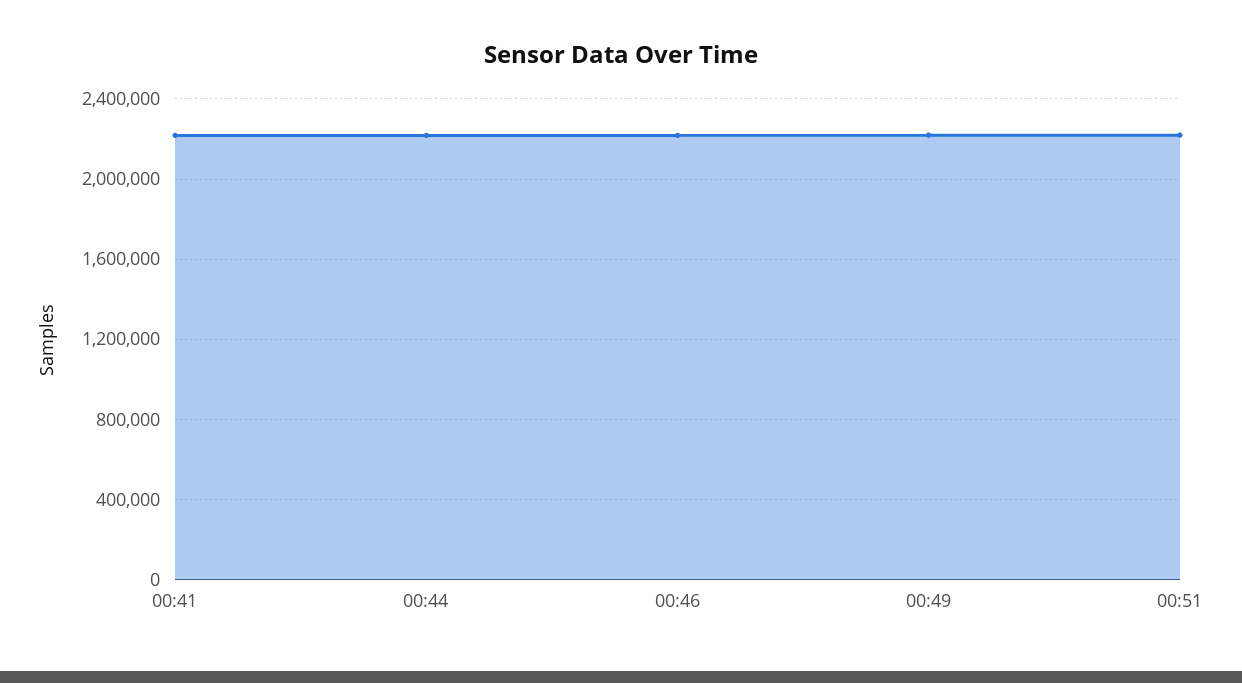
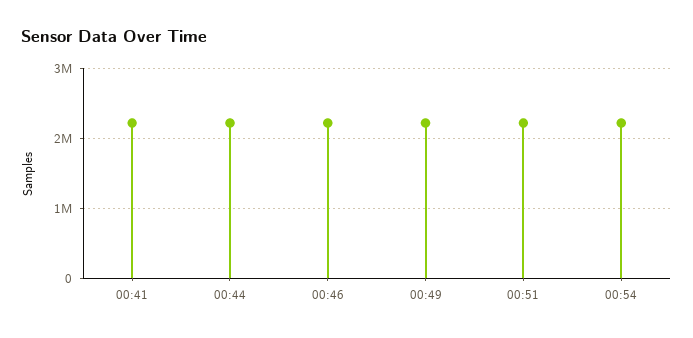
00:54: none -> 2200000

